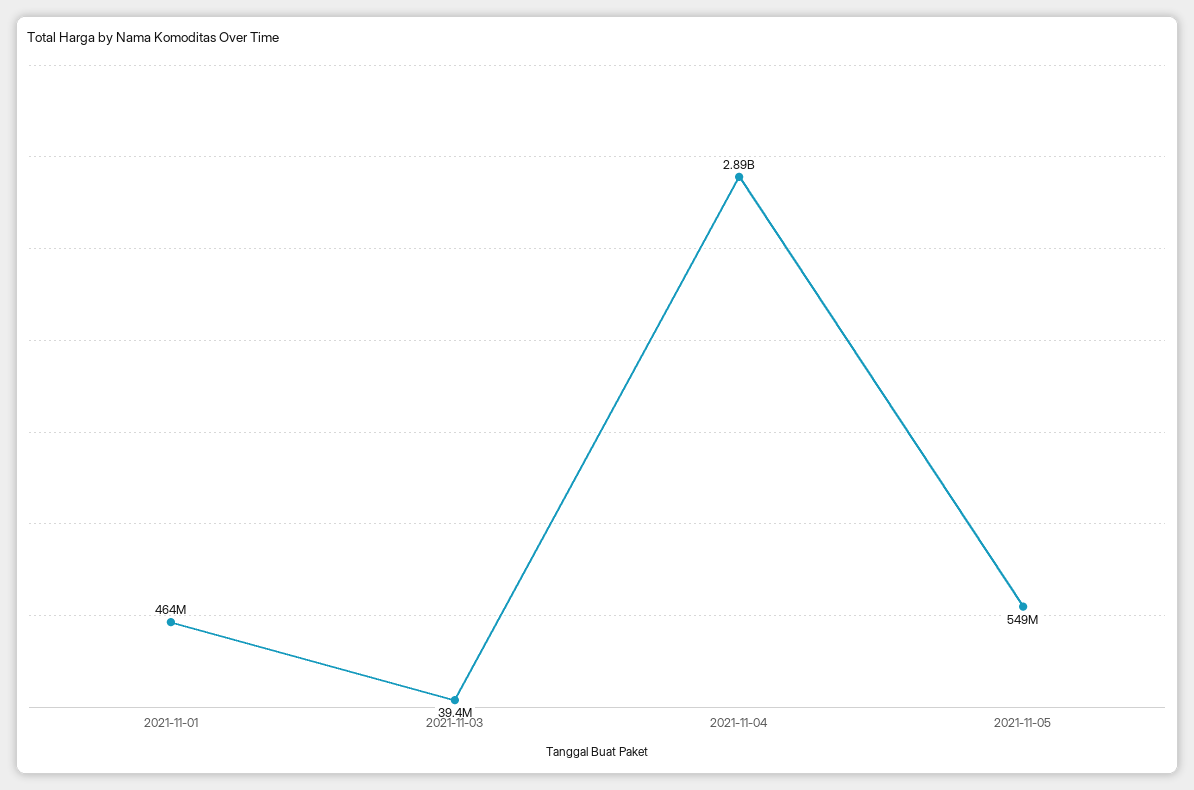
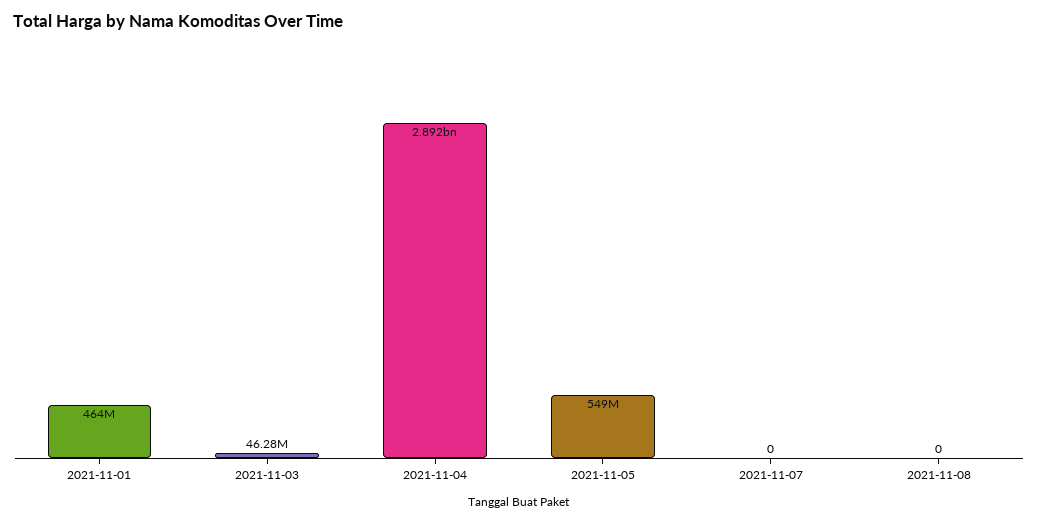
2021-11-03: 39400000 -> 46280000
2021-11-07: none -> 0
2021-11-08: none -> 0

